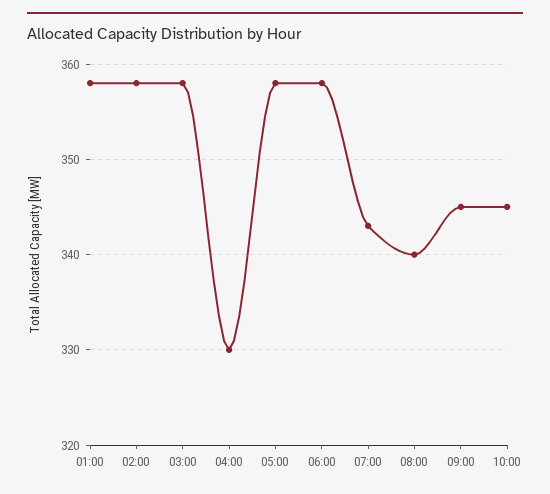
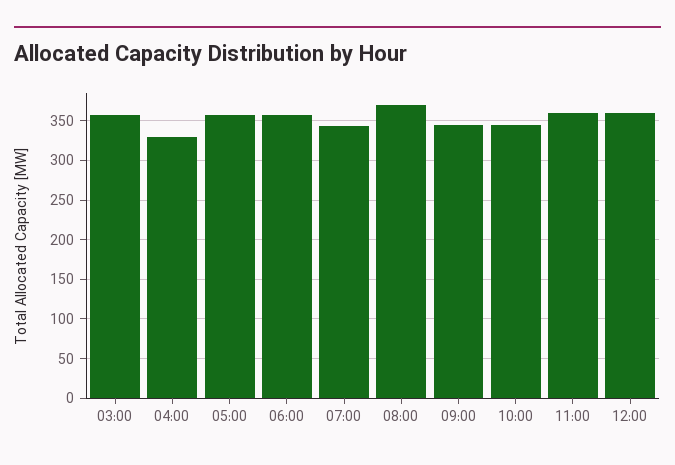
01:00: 358 -> none
02:00: 358 -> none
08:00: 340 -> 370
11:00: none -> 360
12:00: none -> 360

